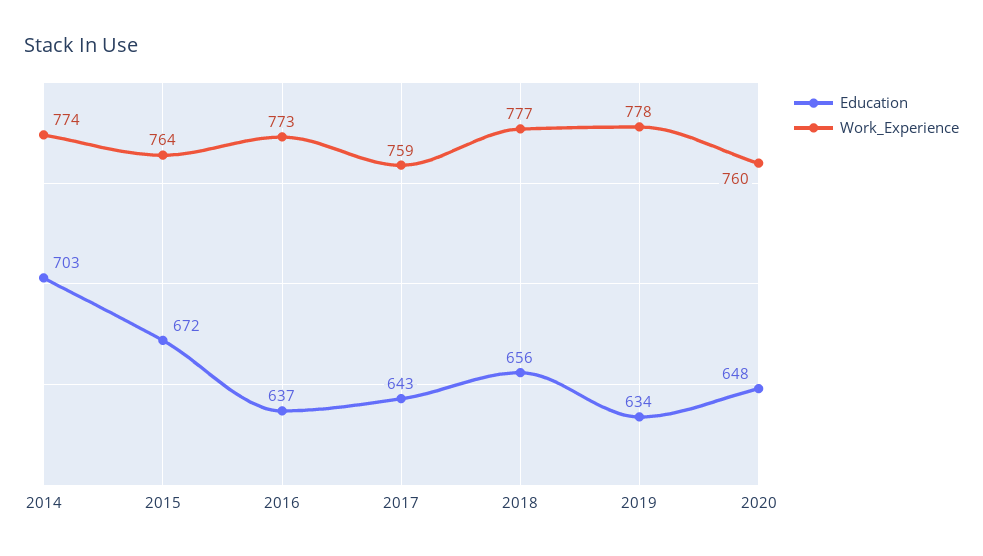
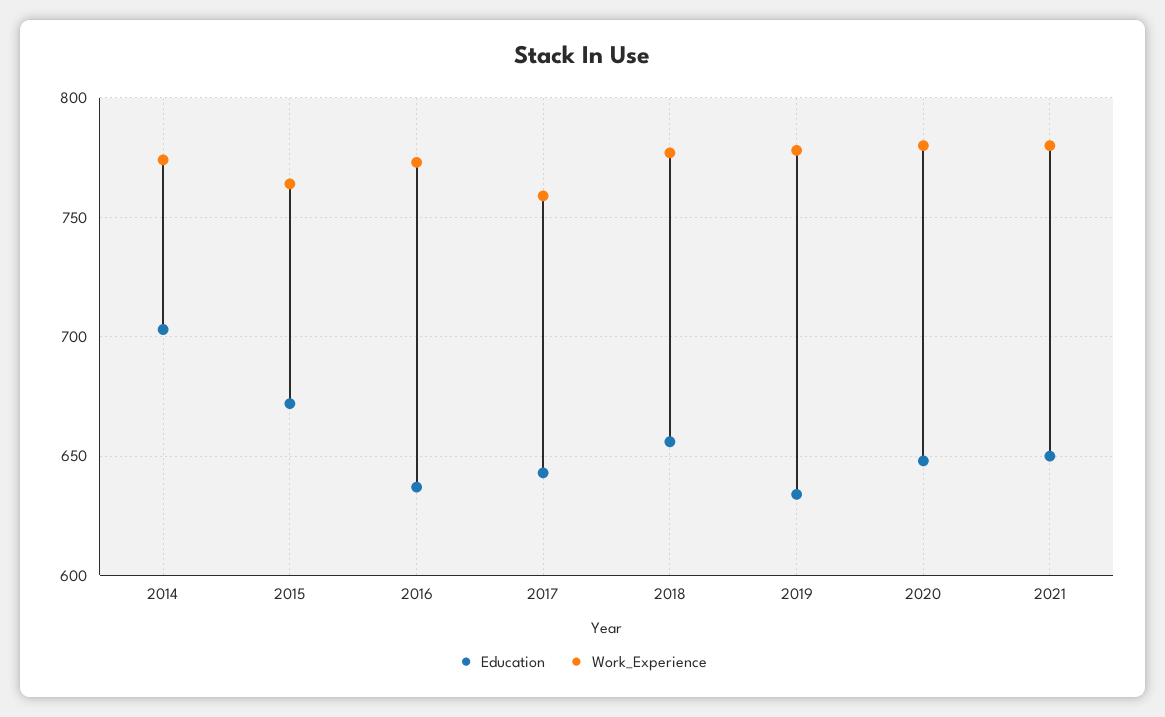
Work_Experience, 2020: 760 -> 780
Education, 2021: none -> 650
Work_Experience, 2021: none -> 780

